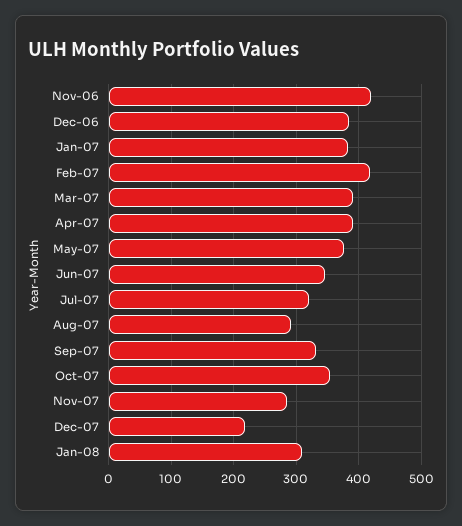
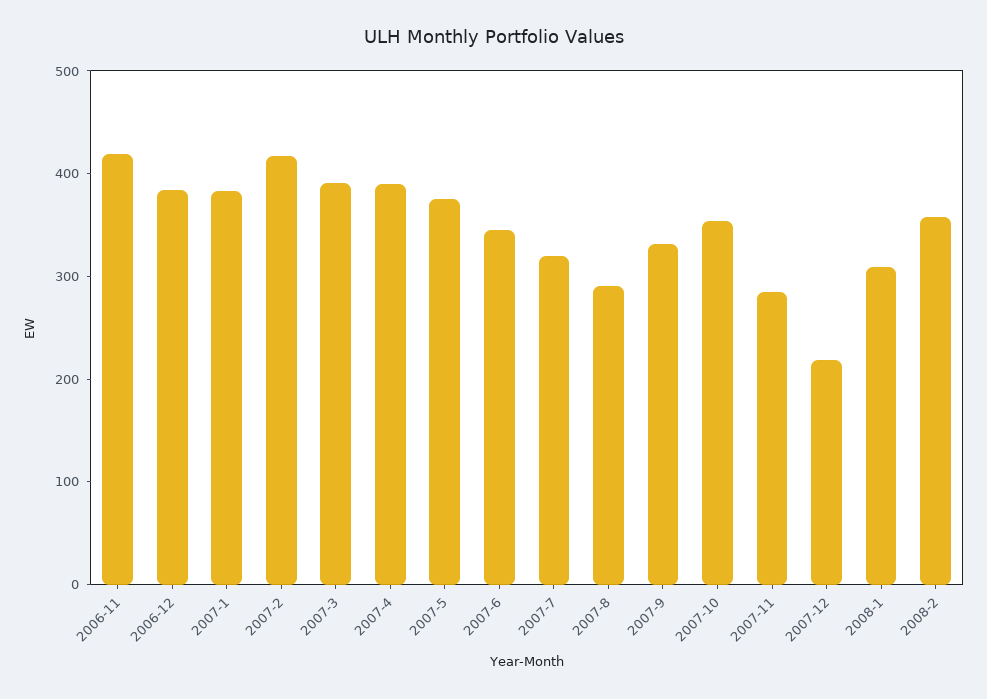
2008-2: none -> 360

